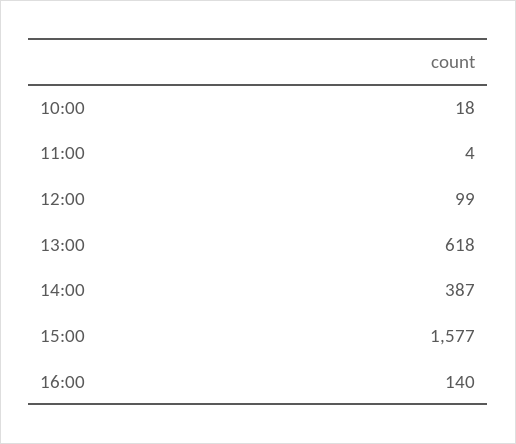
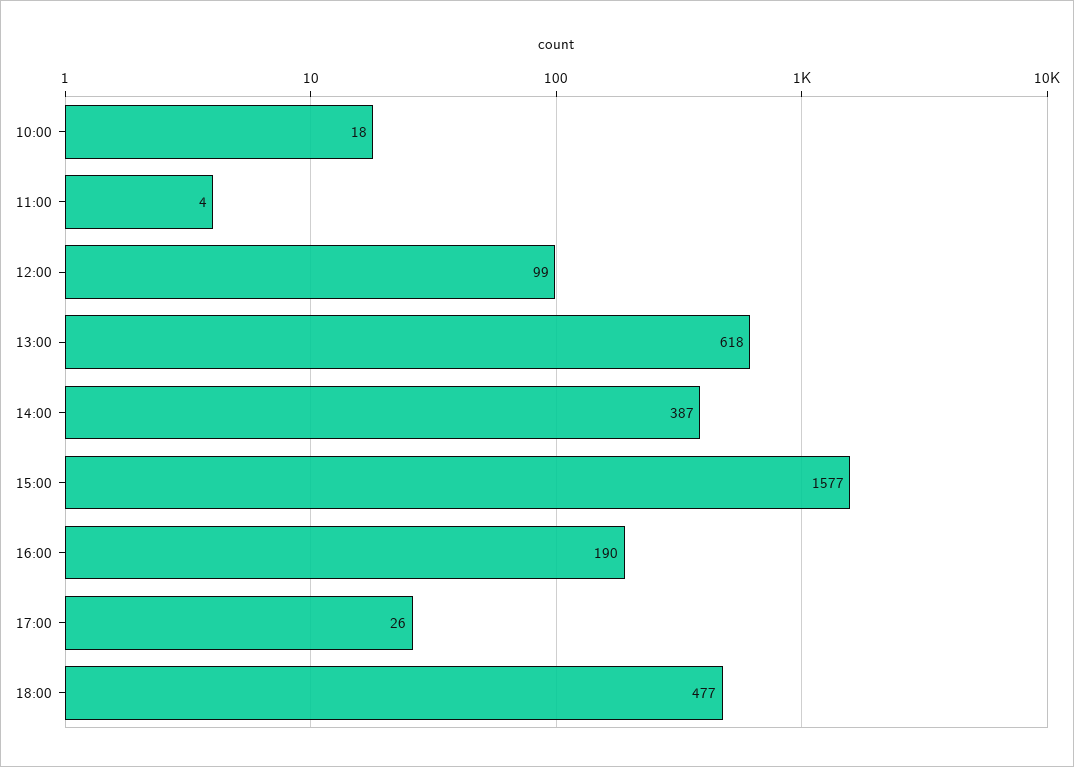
16:00: 140 -> 190
17:00: none -> 26
18:00: none -> 477

